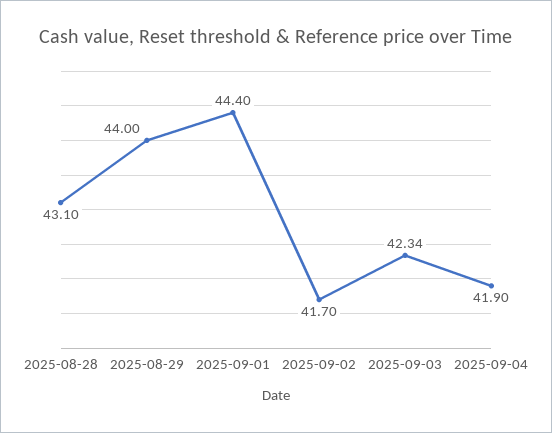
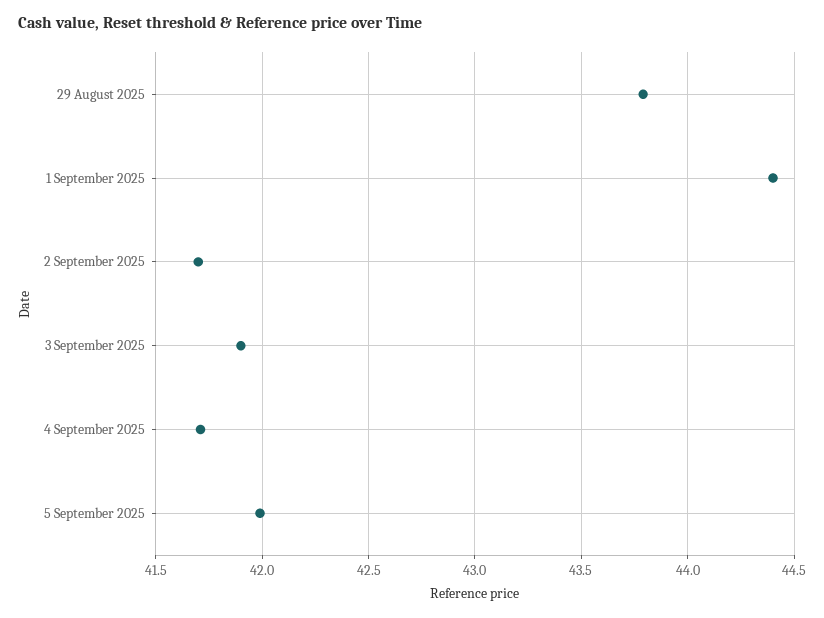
2025-08-28: 43.1 -> none
2025-08-29: 44 -> 43.8
2025-09-03: 42.34 -> 41.9
2025-09-04: 41.9 -> 41.7
5 September 2025: none -> 42

